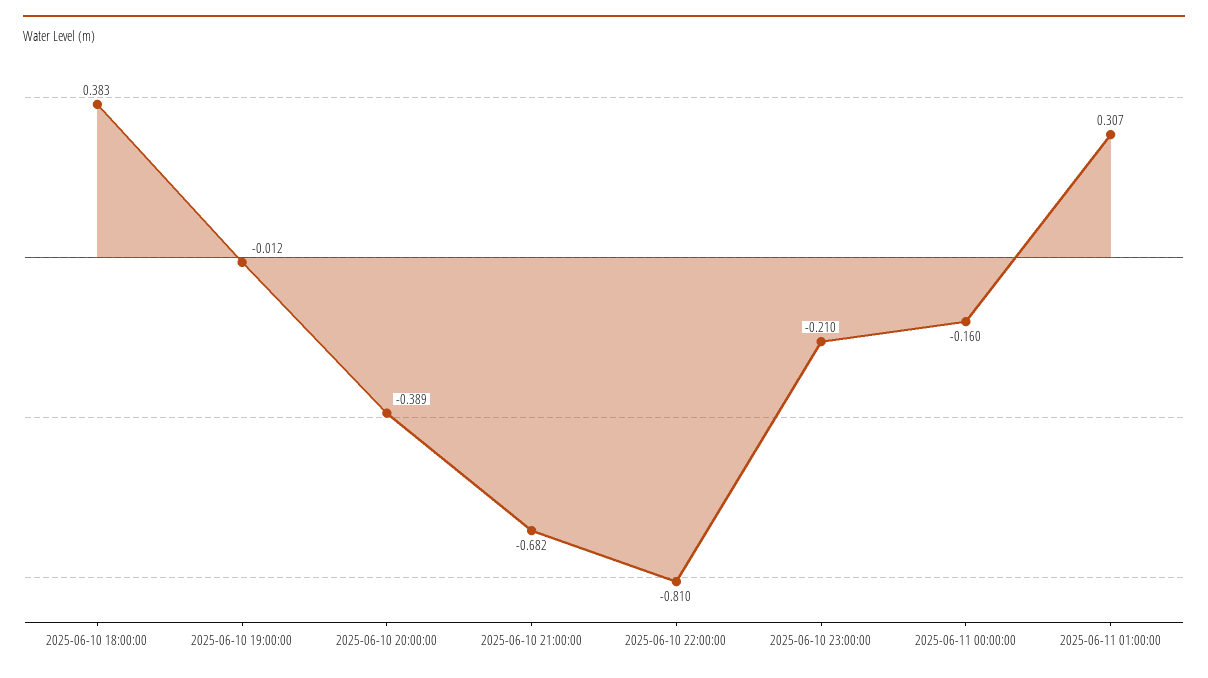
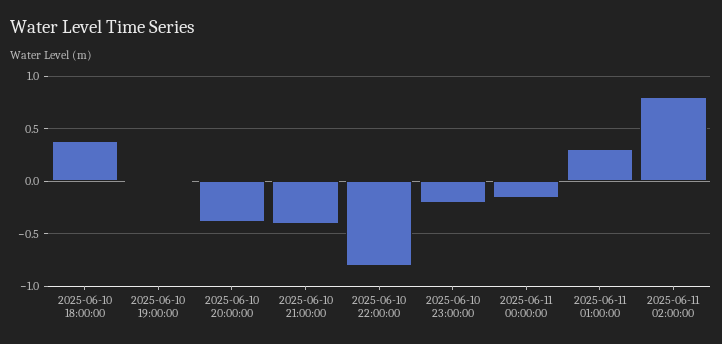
2025-06-10 21:00:00: -0.682 -> -0.4
2025-06-11 02:00:00: none -> 0.8

